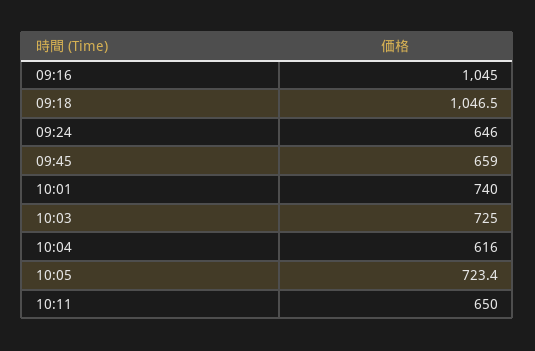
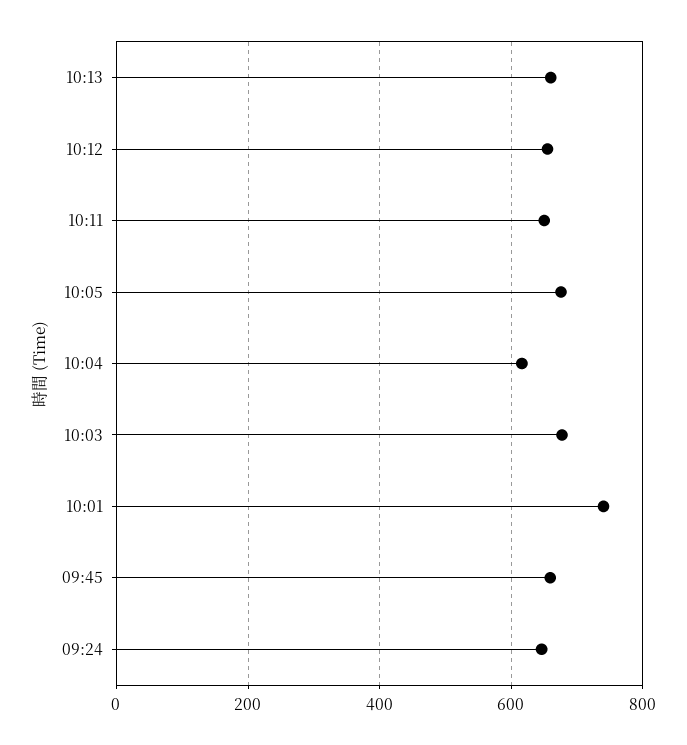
09:16: 1045 -> none
09:18: 1046.5 -> none
10:03: 725 -> 680
10:05: 723.4 -> 680
10:13: none -> 660
10:12: none -> 660

